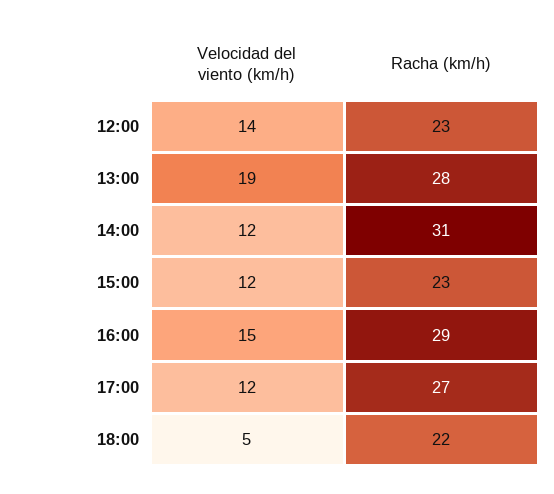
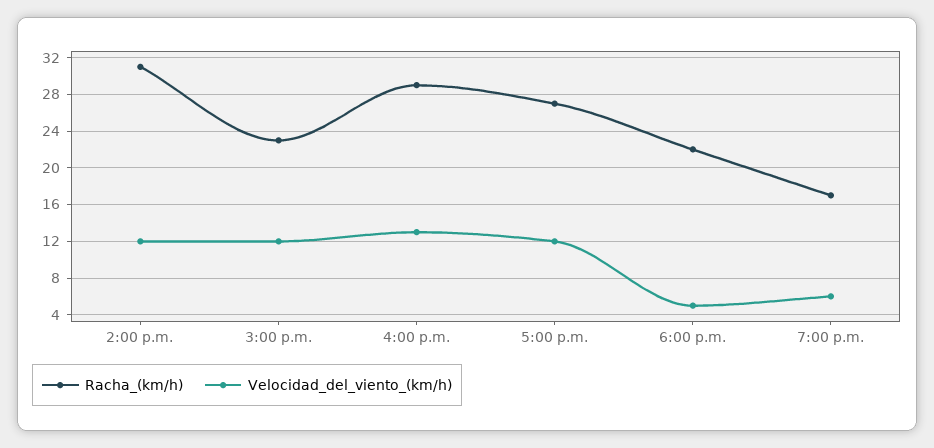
Velocidad del viento (km/h), 12:00: 14 -> none
Racha (km/h), 12:00: 23 -> none
Velocidad del viento (km/h), 13:00: 19 -> none
Racha (km/h), 13:00: 28 -> none
Velocidad del viento (km/h), 16:00: 15 -> 13
Racha (km/h), 7:00 p.m.: none -> 17
Velocidad del viento (km/h), 7:00 p.m.: none -> 6

